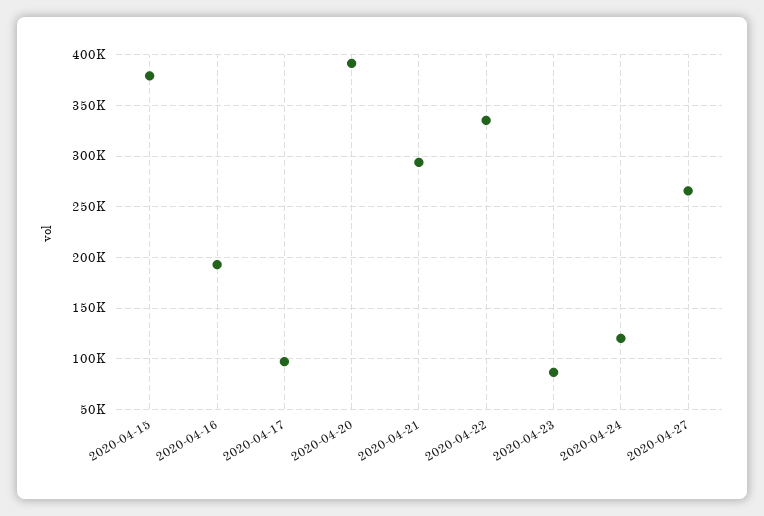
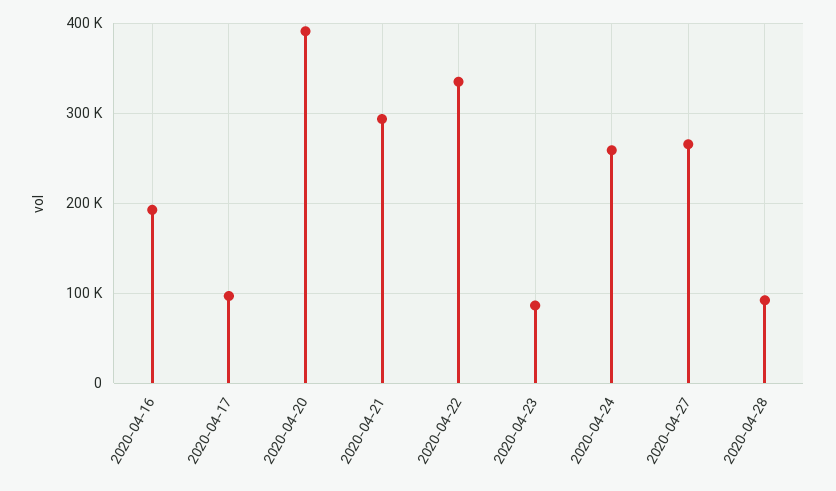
2020-04-15: 380000 -> none
2020-04-24: 120000 -> 260000
2020-04-28: none -> 90000

